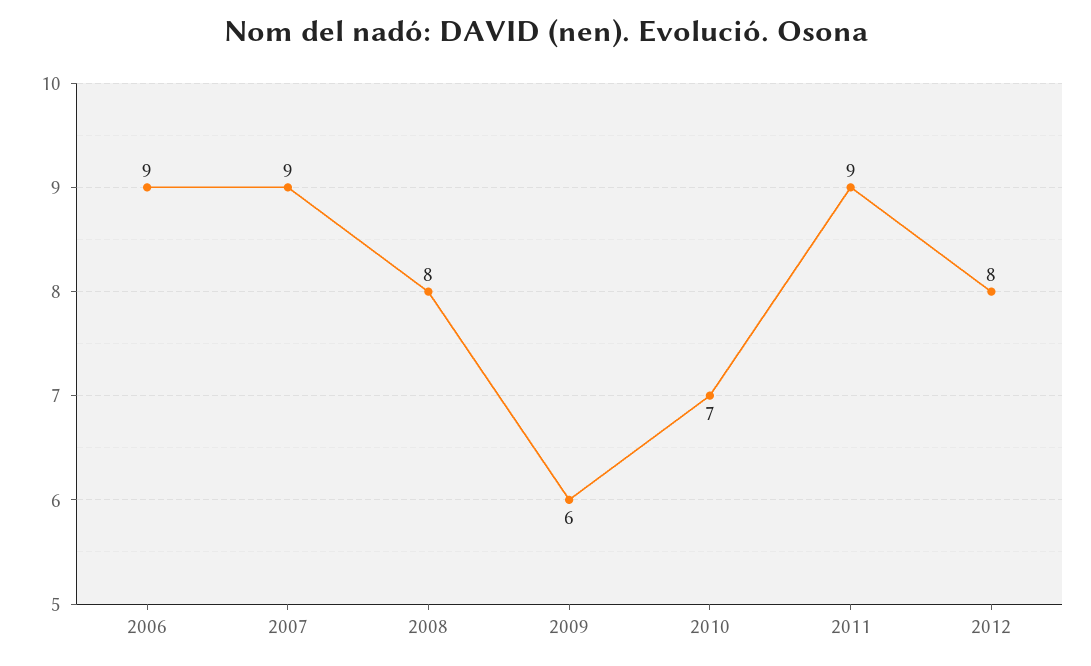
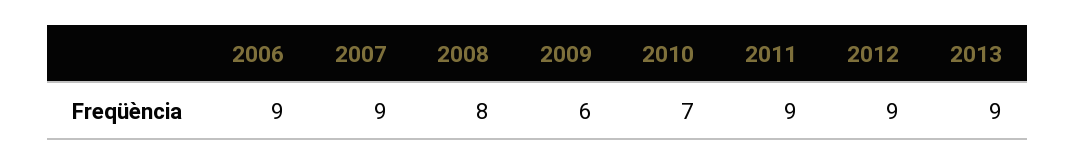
2012: 8 -> 9
2013: none -> 9

